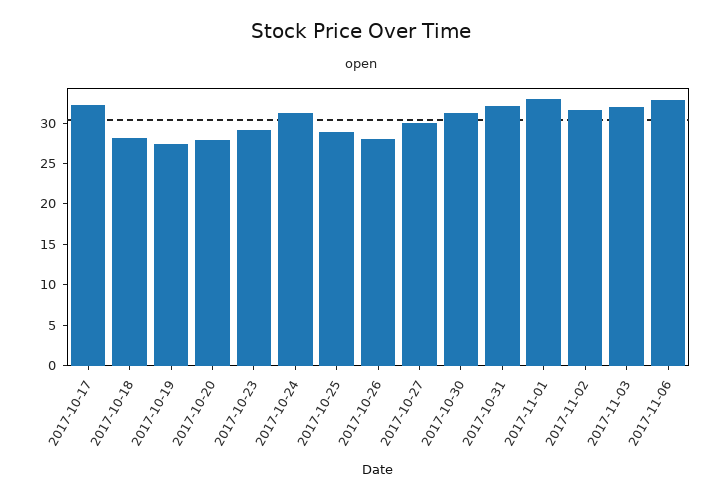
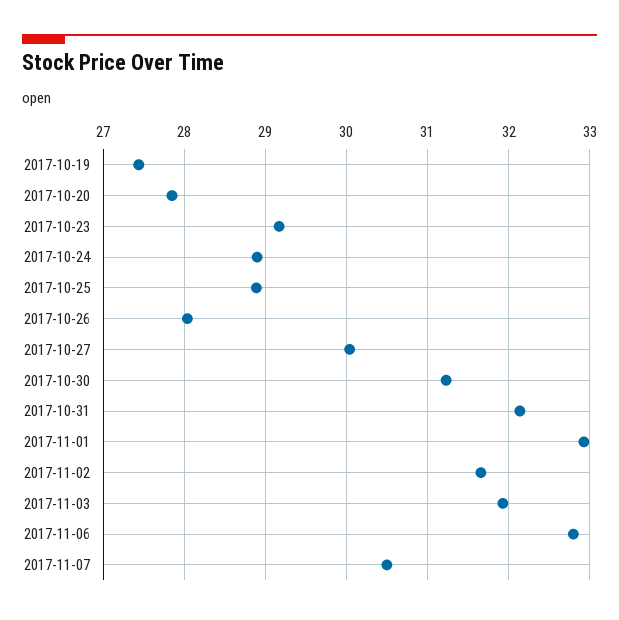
2017-10-17: 32 -> none
2017-10-18: 28 -> none
2017-10-24: 31 -> 28.9
2017-11-07: none -> 30.5

